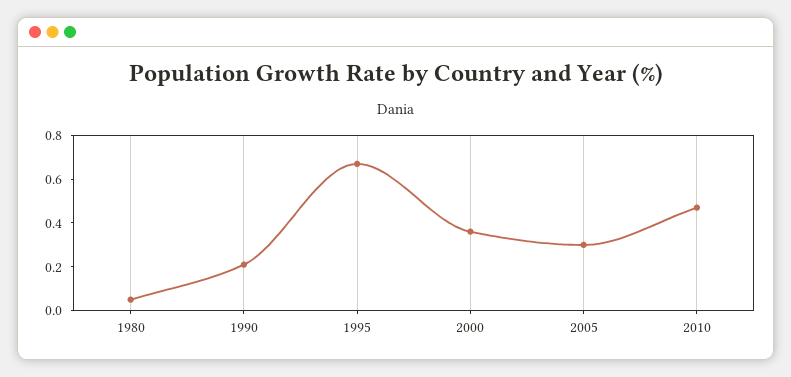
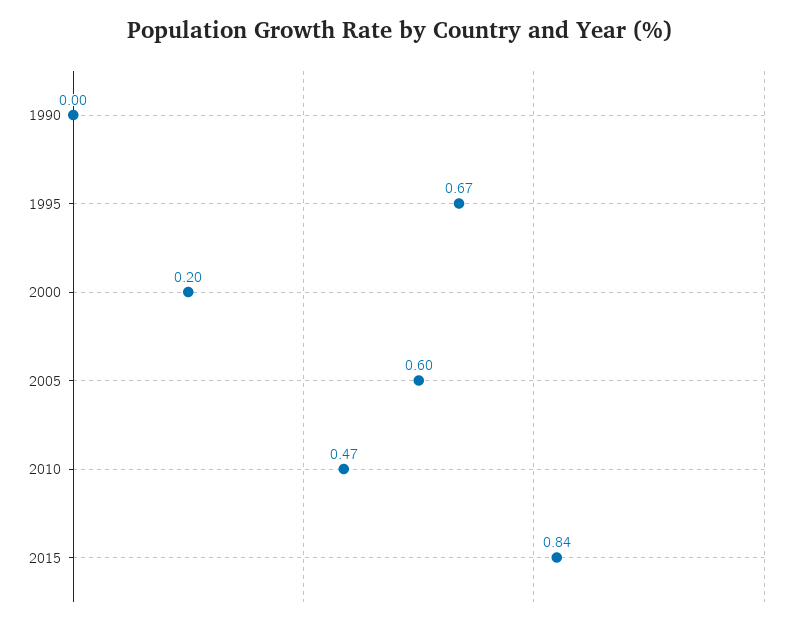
1980: 0.05 -> none
1990: 0.2 -> 0
2000: 0.35 -> 0.2
2005: 0.3 -> 0.6
2015: none -> 0.84

